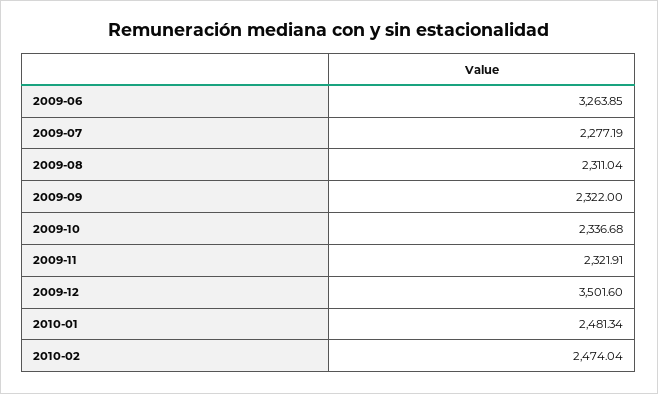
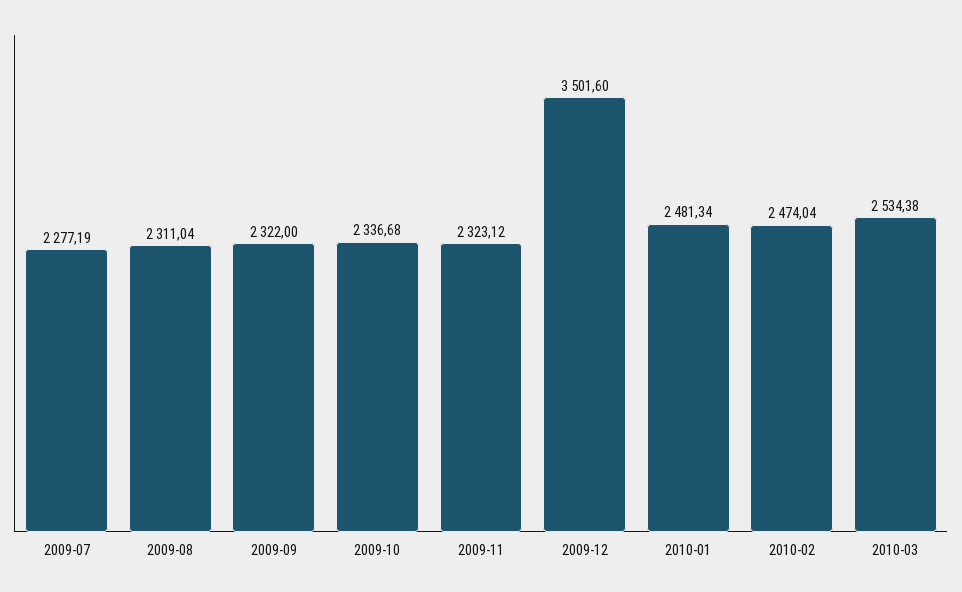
2009-06: 3263.85 -> none
2009-11: 2321.91 -> 2323.12
2010-03: none -> 2534.38

